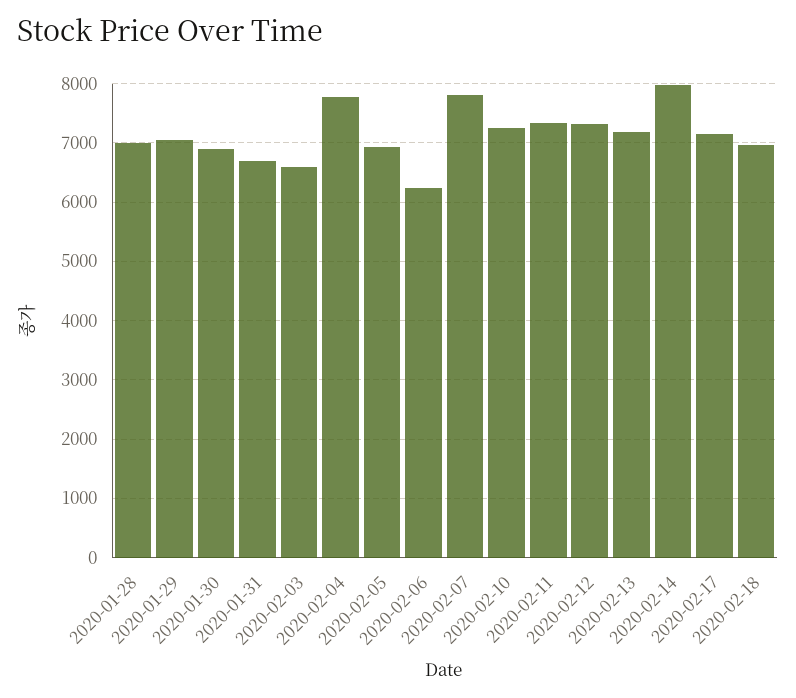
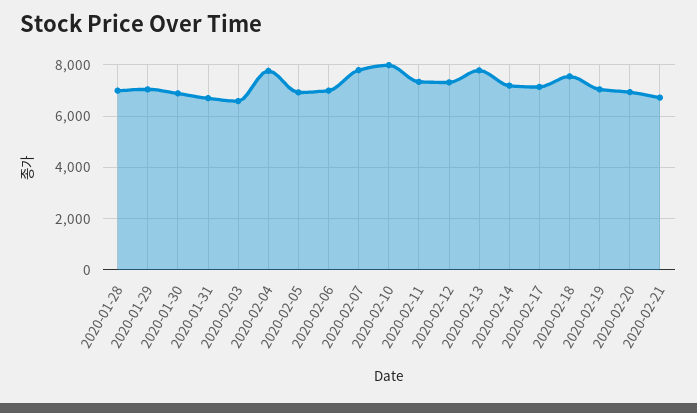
2020-02-06: 6200 -> 7000
2020-02-10: 7200 -> 8000
2020-02-13: 7200 -> 7750
2020-02-14: 8000 -> 7250
2020-02-18: 7000 -> 7500
2020-02-19: none -> 7000
2020-02-20: none -> 7000
2020-02-21: none -> 6750

